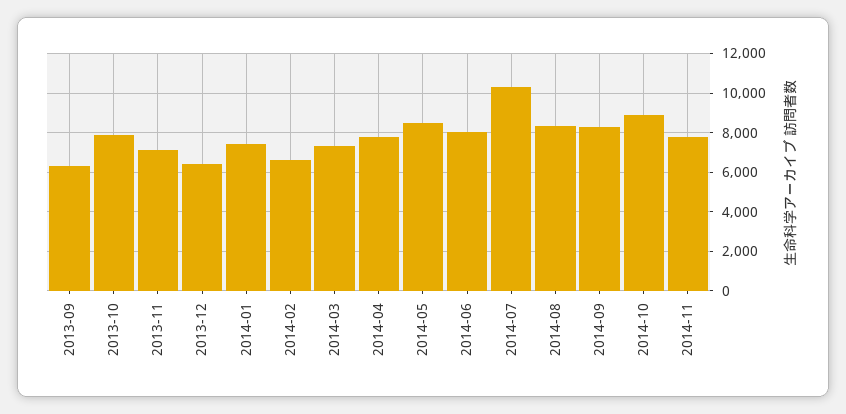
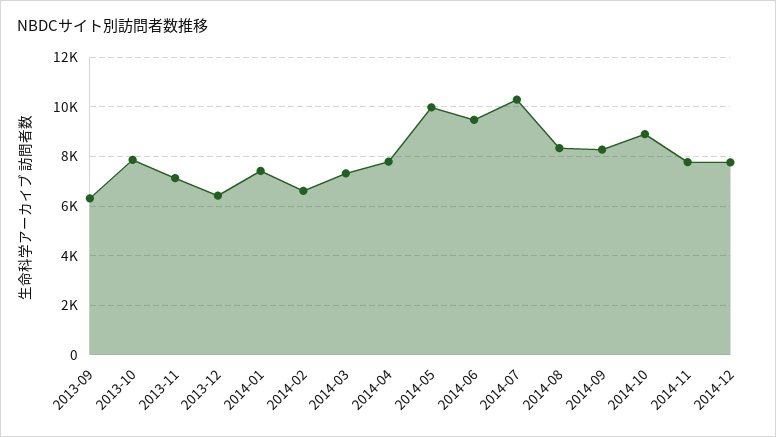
2014-05: 8500 -> 10000
2014-06: 8000 -> 9500
2014-12: none -> 7750

